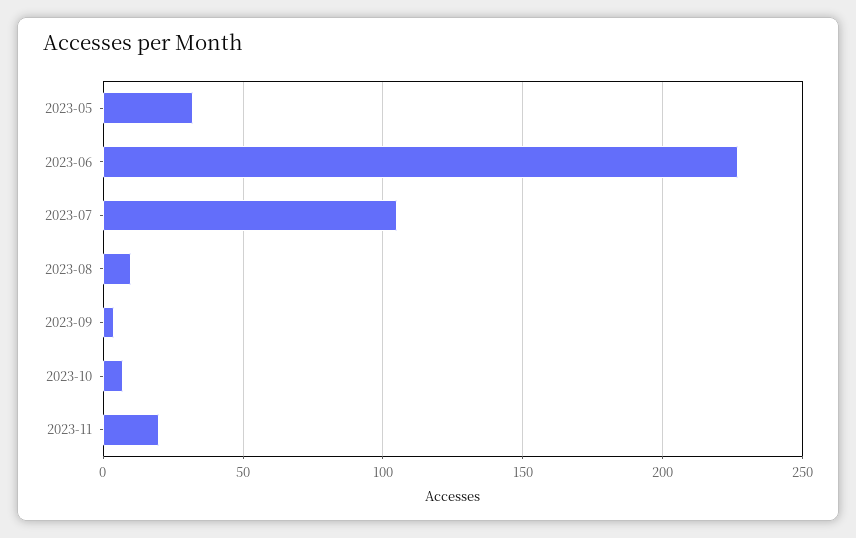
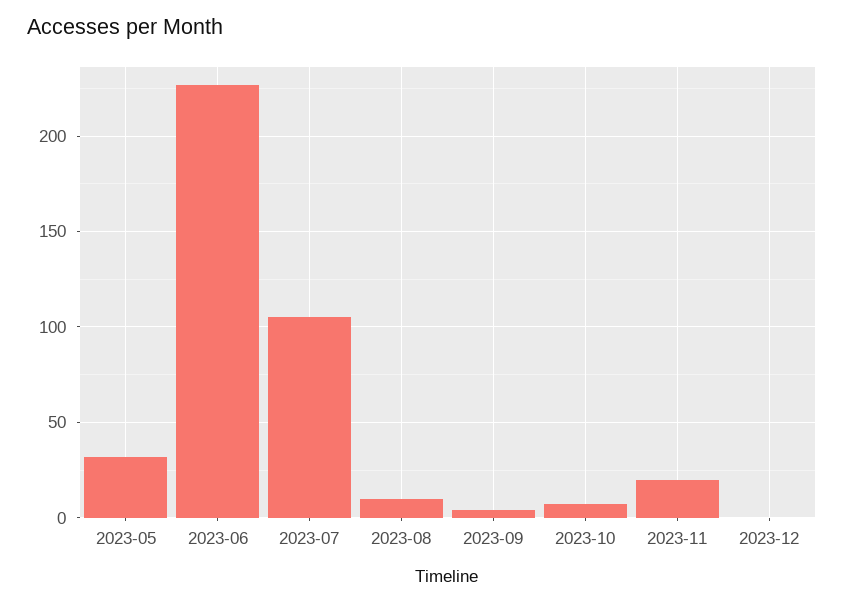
2023-12: none -> 0

